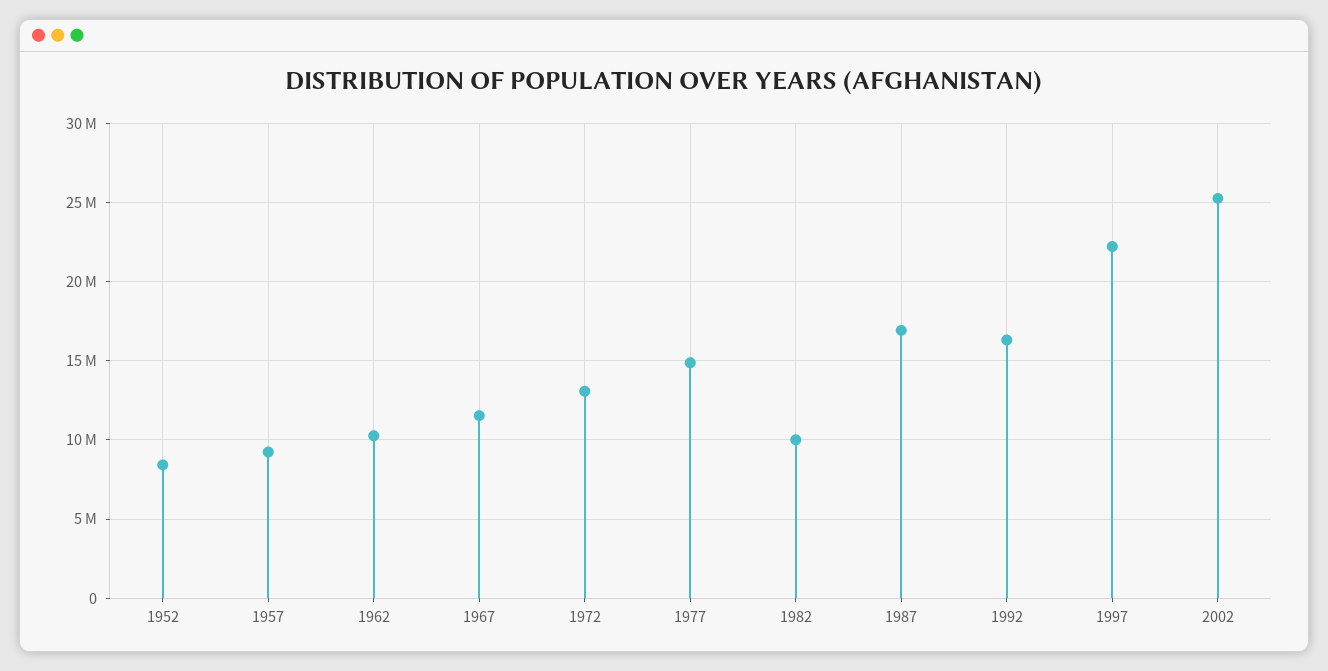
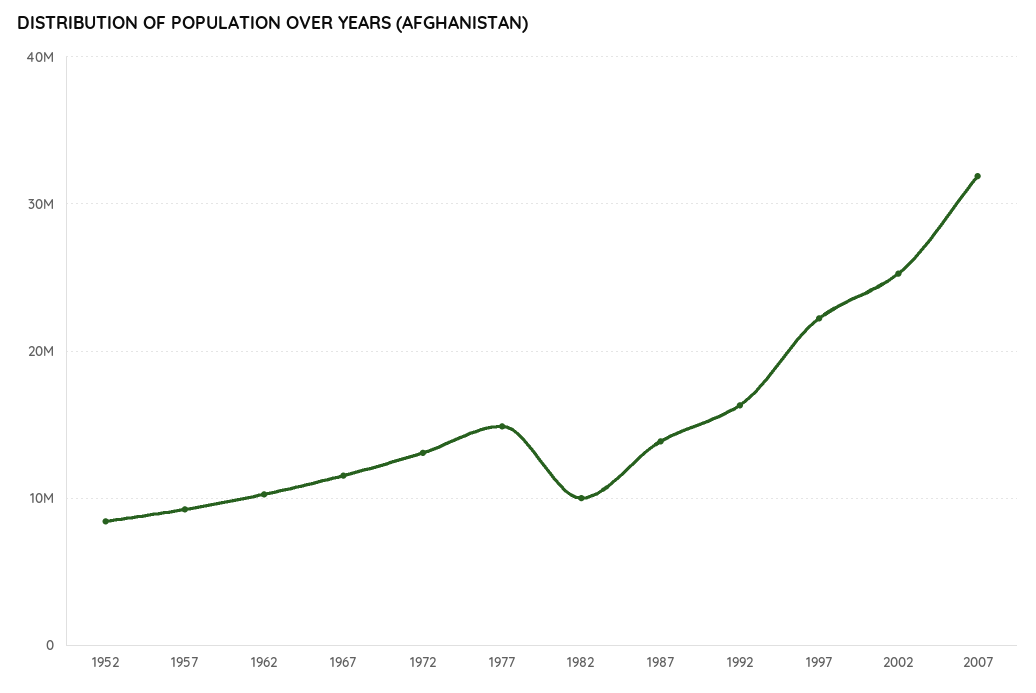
1987: 17000000 -> 14000000
2007: none -> 32000000

